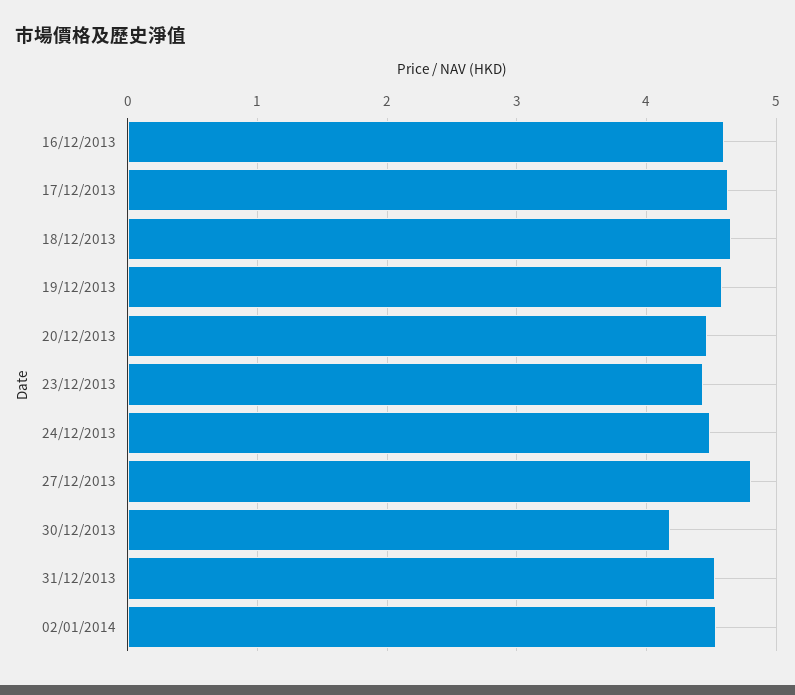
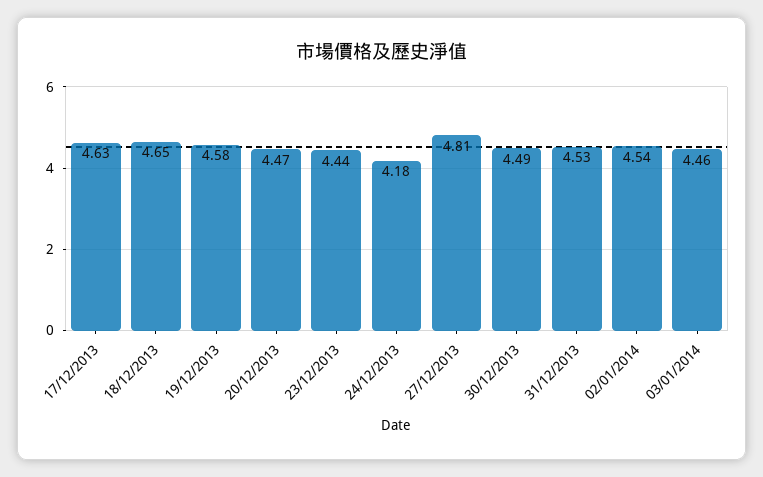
16/12/2013: 4.6 -> none
24/12/2013: 4.5 -> 4.18
30/12/2013: 4.2 -> 4.49
03/01/2014: none -> 4.46

